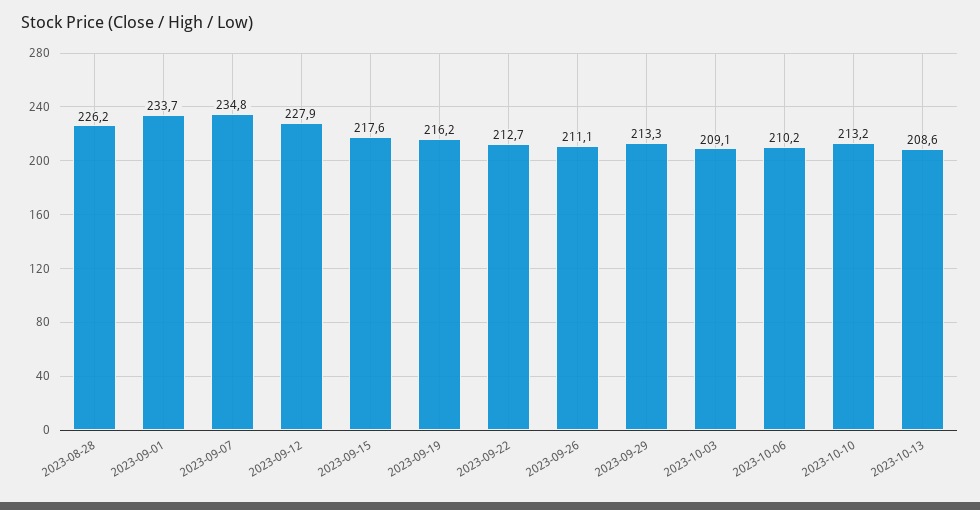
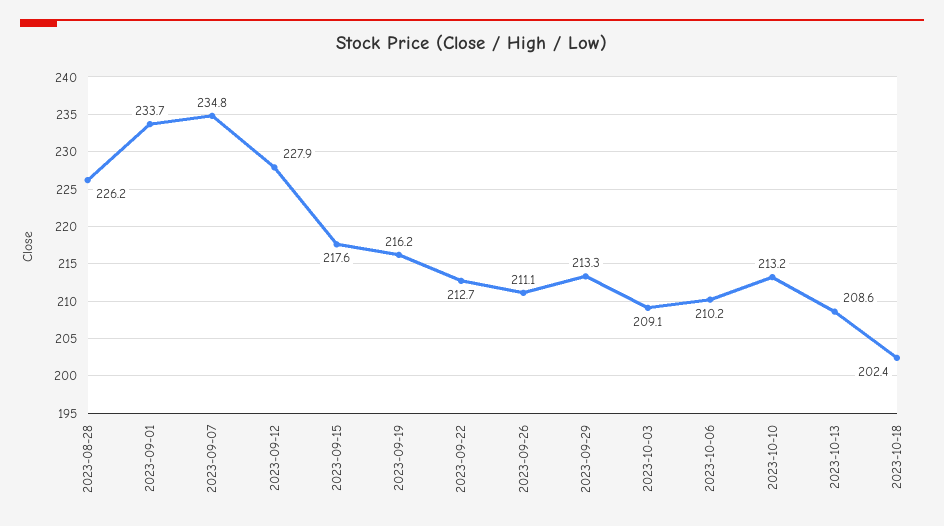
2023-10-18: none -> 202.4

